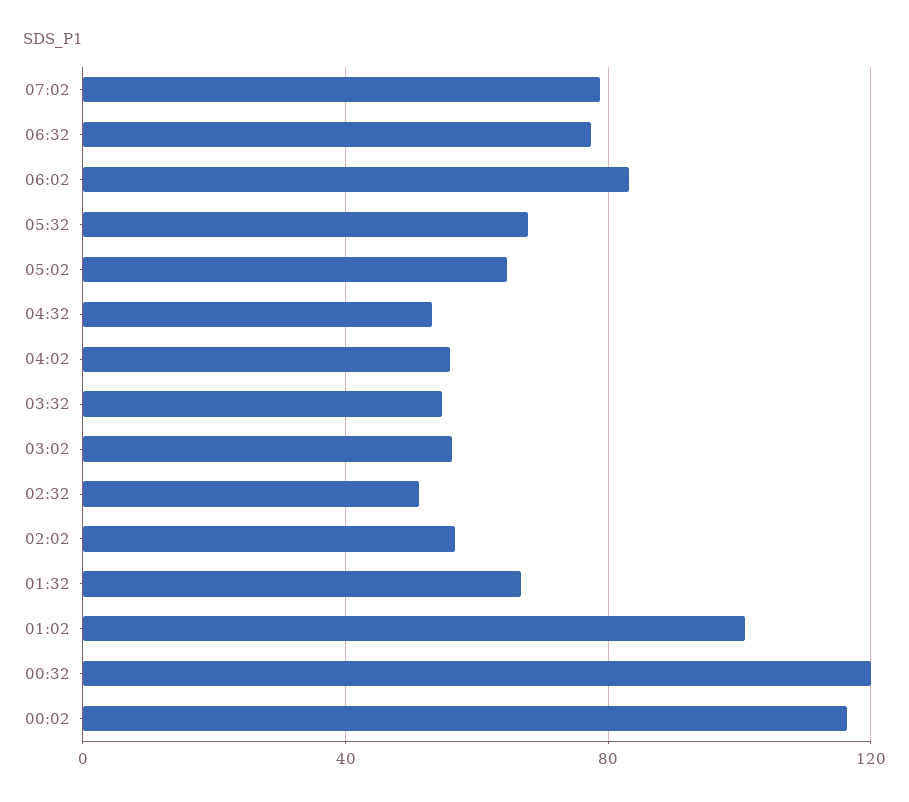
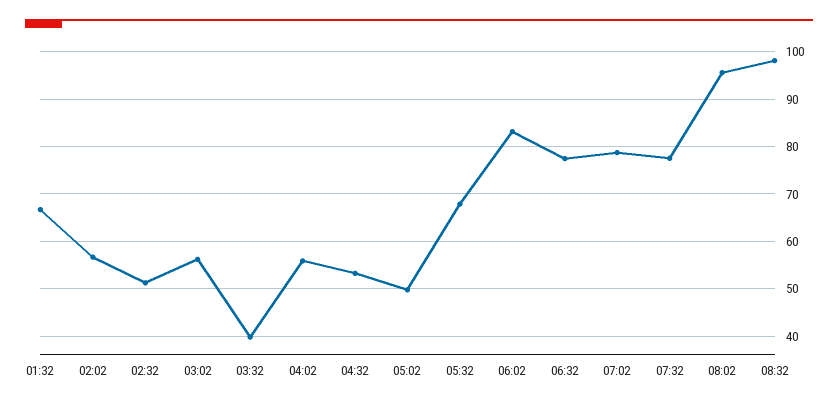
05:02: 65 -> 50
03:32: 55 -> 40
01:02: 100 -> none
00:32: 120 -> none
00:02: 115 -> none
07:32: none -> 78
08:02: none -> 96
08:32: none -> 98

